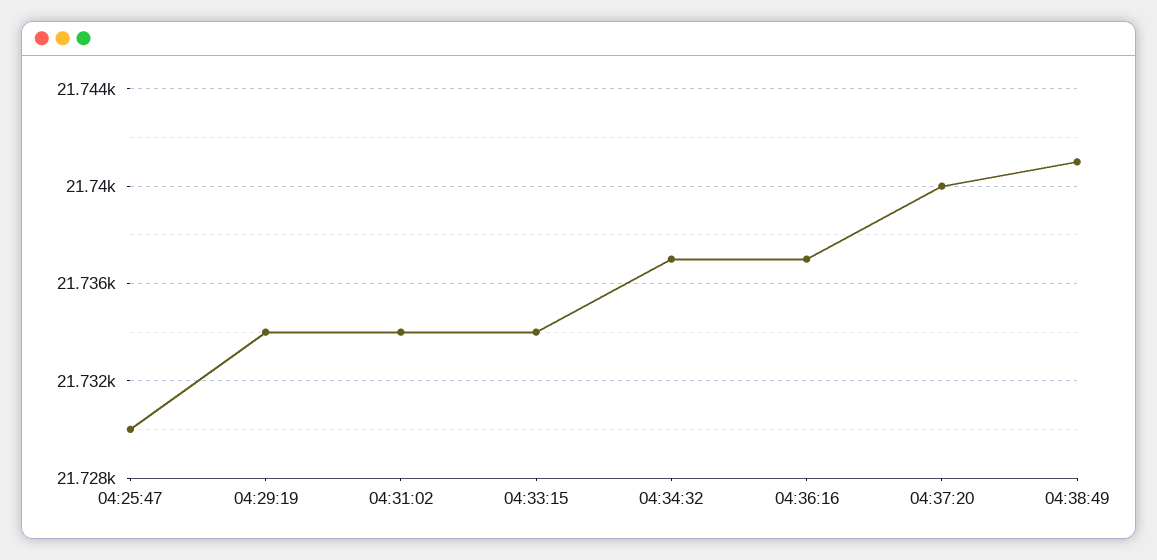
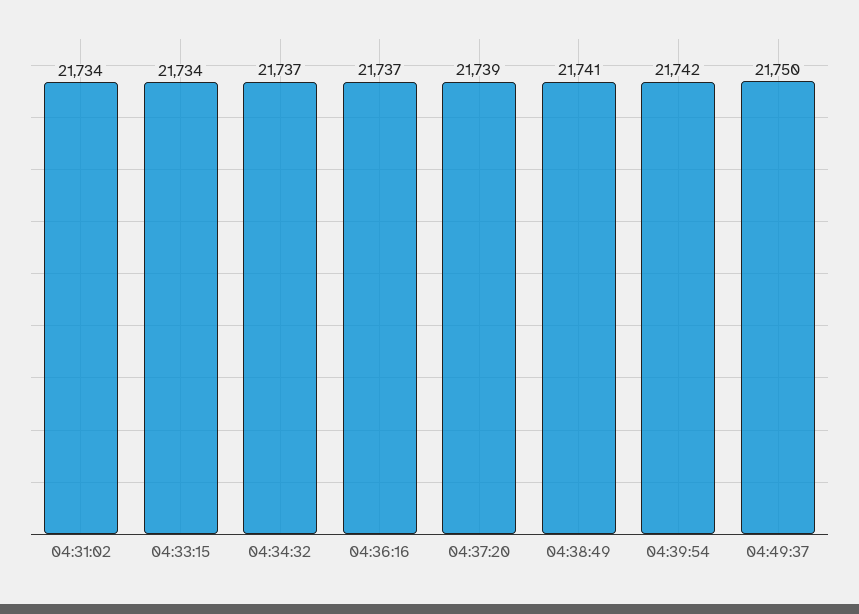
04:25:47: 21730 -> none
04:29:19: 21734 -> none
04:37:20: 21740 -> 21739
04:39:54: none -> 21742
04:49:37: none -> 21750

